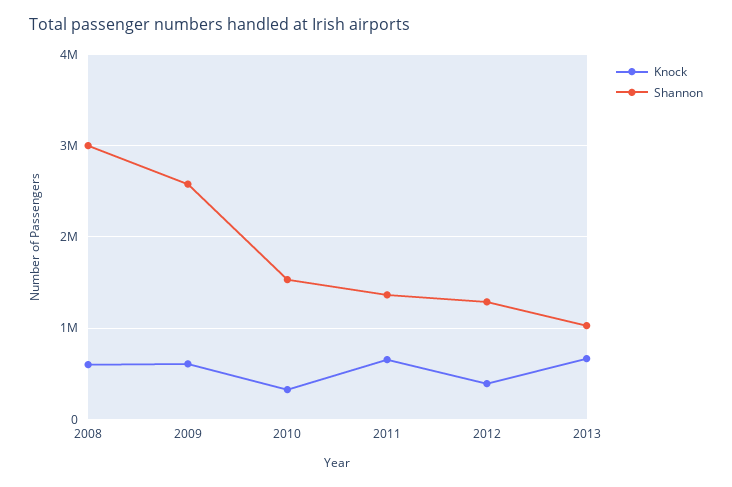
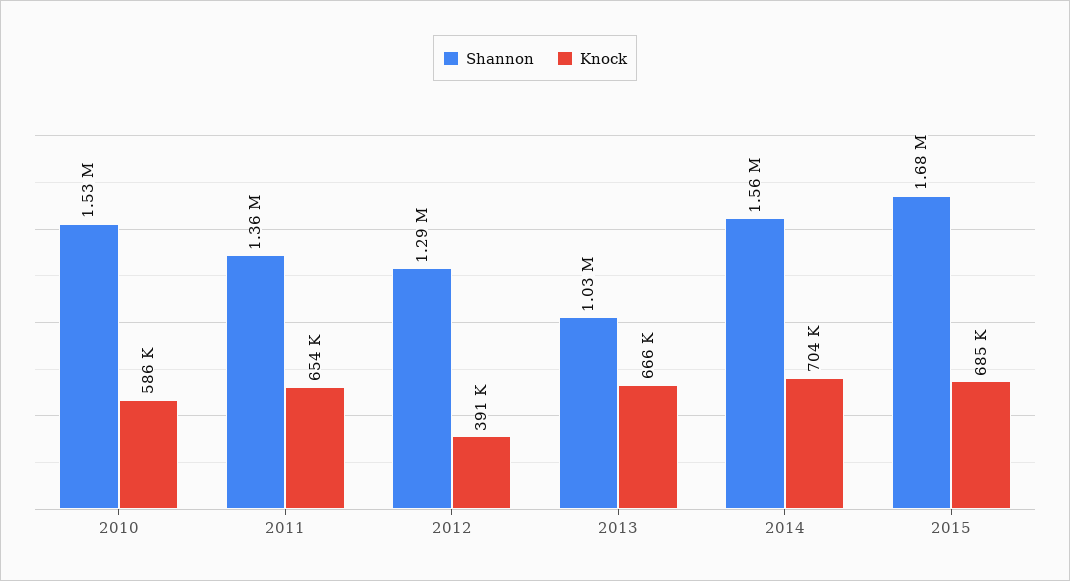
Knock, 2008: 600000 -> none
Shannon, 2008: 3000000 -> none
Knock, 2009: 600000 -> none
Shannon, 2009: 2600000 -> none
Knock, 2010: 300000 -> 586000
Shannon, 2014: none -> 1560000
Knock, 2014: none -> 704000
Shannon, 2015: none -> 1680000
Knock, 2015: none -> 685000

